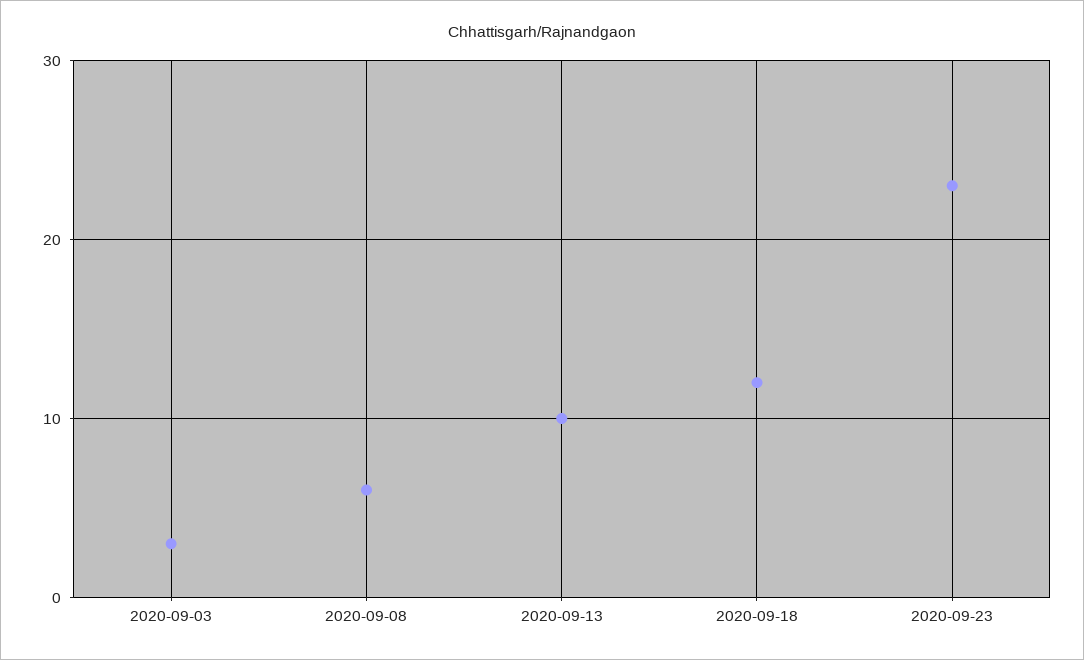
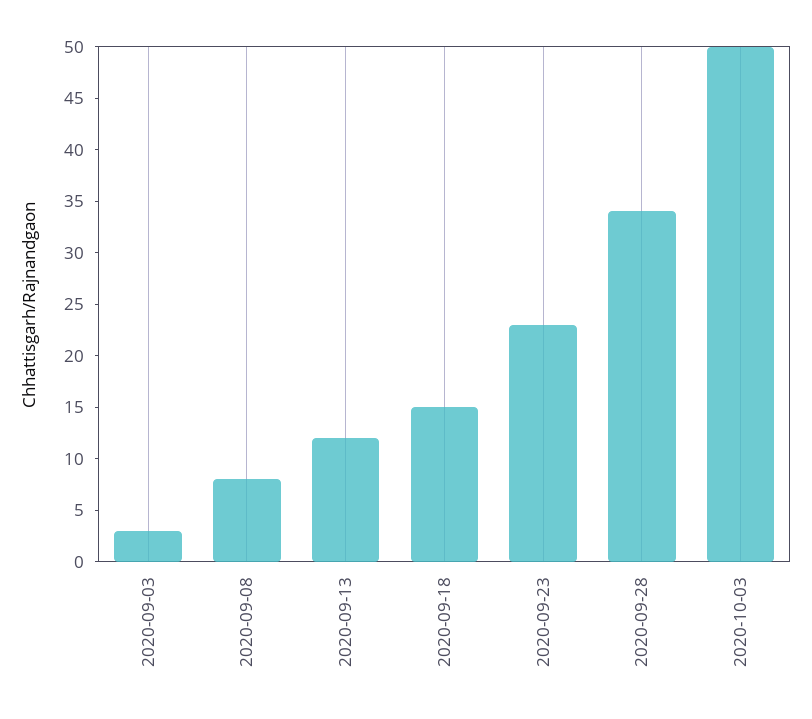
2020-09-08: 6 -> 8
2020-09-13: 10 -> 12
2020-09-18: 12 -> 15
2020-09-28: none -> 34
2020-10-03: none -> 50

